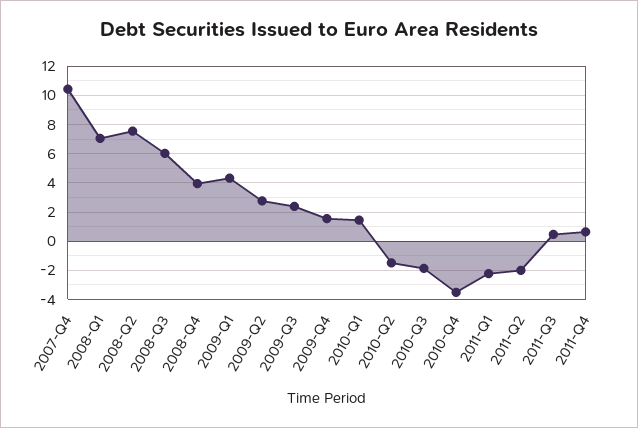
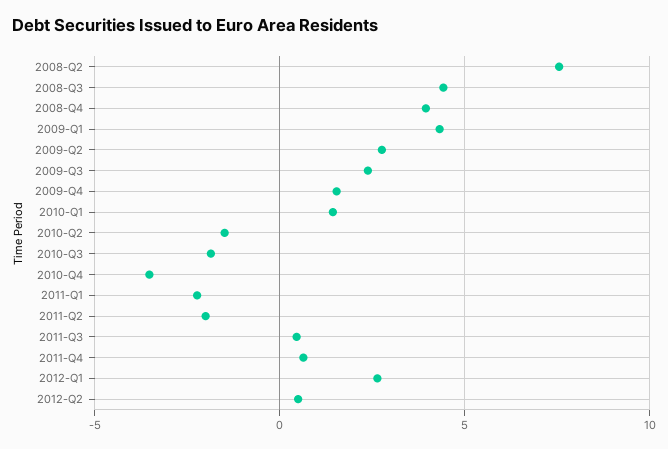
2007-Q4: 10.5 -> none
2008-Q1: 7 -> none
2008-Q3: 6 -> 4.5
2012-Q1: none -> 2.5
2012-Q2: none -> 0.5

